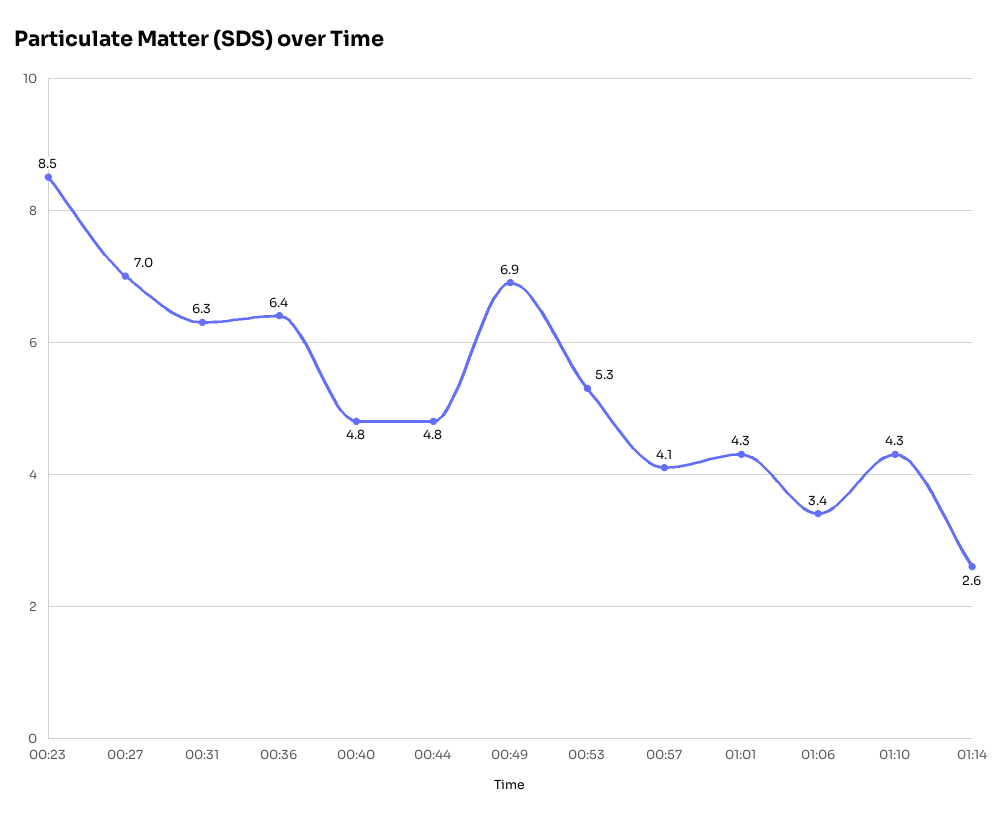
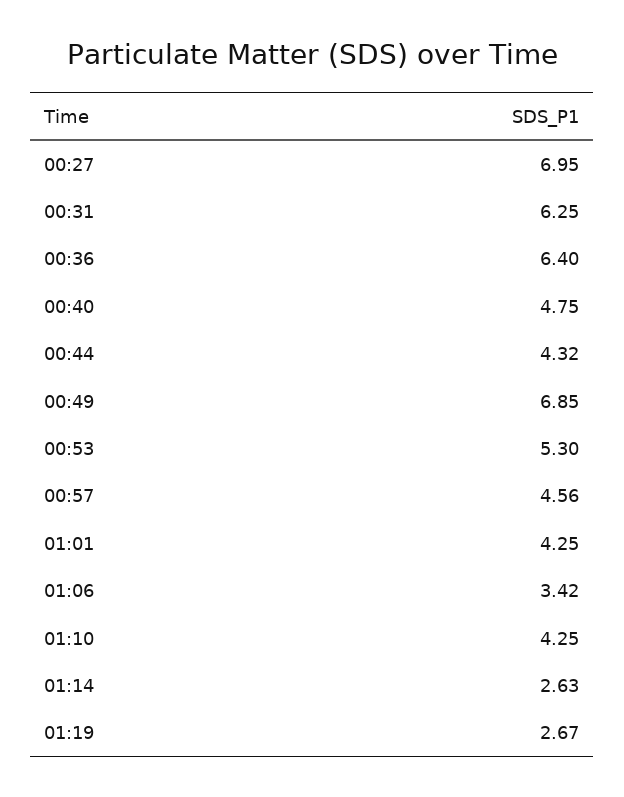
00:23: 8.5 -> none
00:44: 4.8 -> 4.32
00:57: 4.1 -> 4.56
01:19: none -> 2.67

